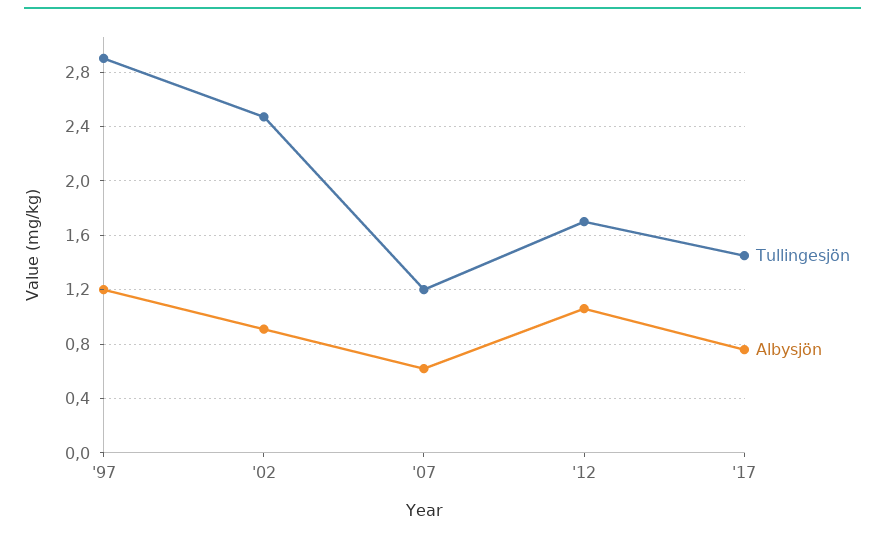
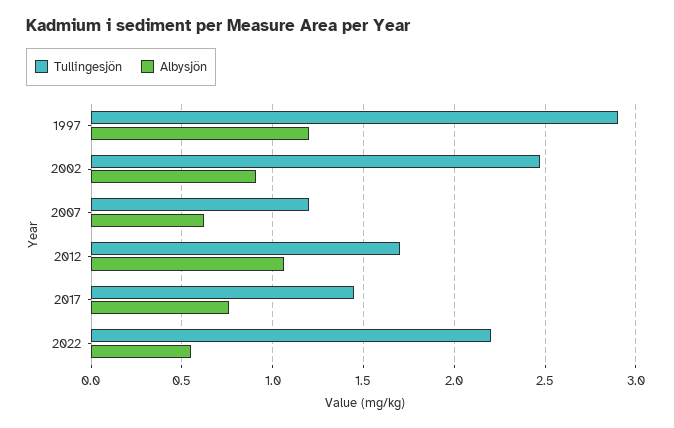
Tullingesjön, 2022: none -> 2.2
Albysjön, 2022: none -> 0.55

